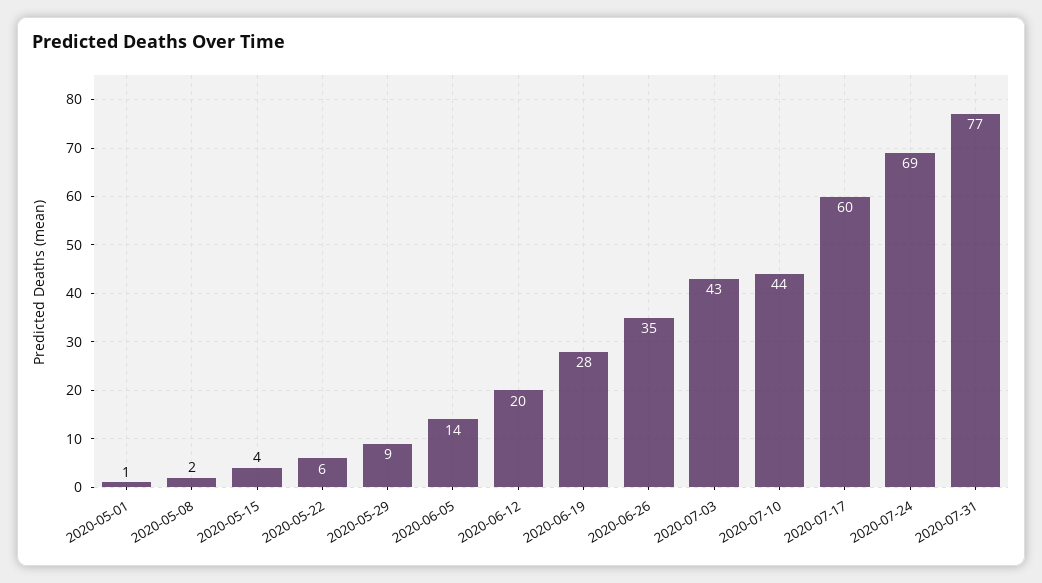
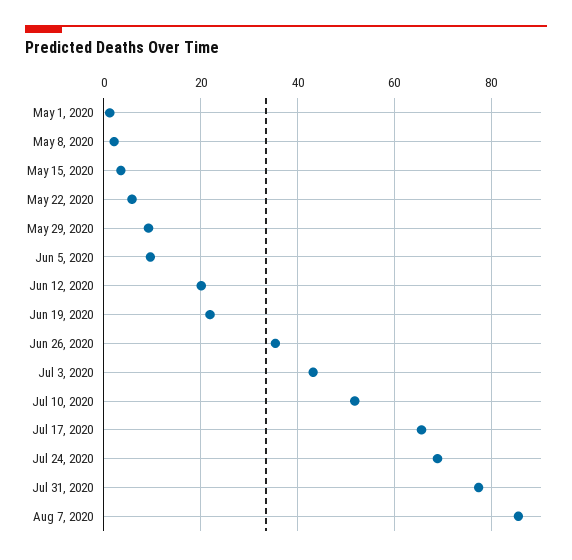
2020-06-05: 14 -> 10
2020-06-19: 28 -> 22
2020-07-10: 44 -> 52
2020-07-17: 60 -> 66
Aug 7, 2020: none -> 86

